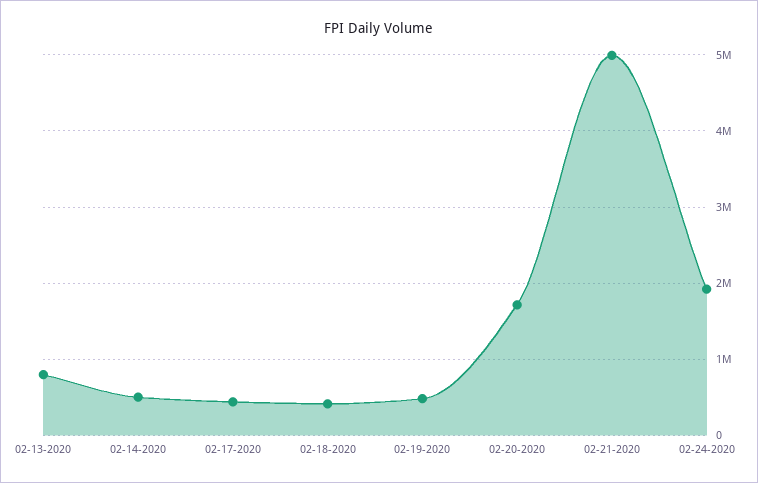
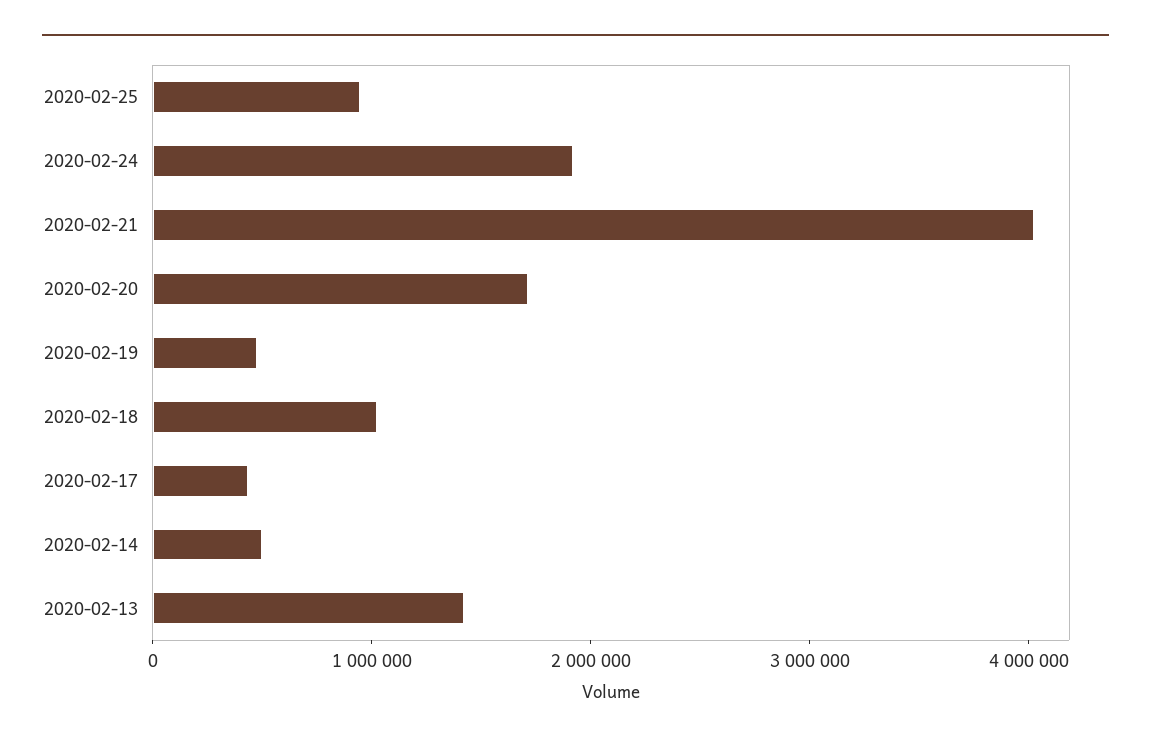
02-13-2020: 800000 -> 1400000
02-18-2020: 400000 -> 1000000
02-21-2020: 5000000 -> 4000000
2020-02-25: none -> 1000000

